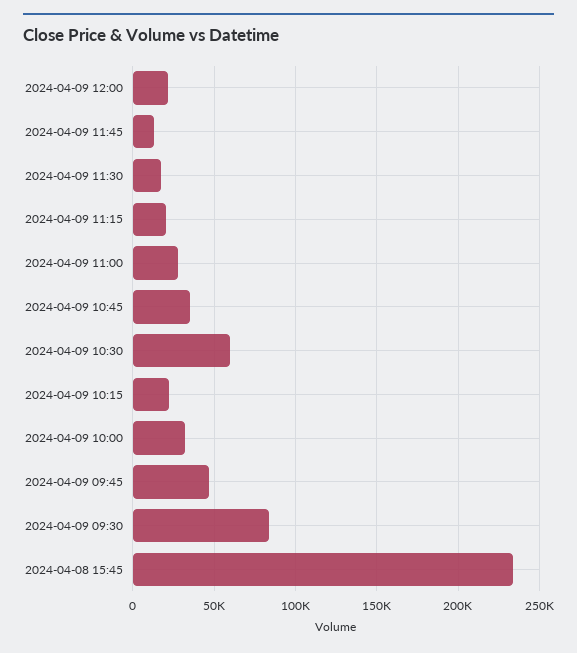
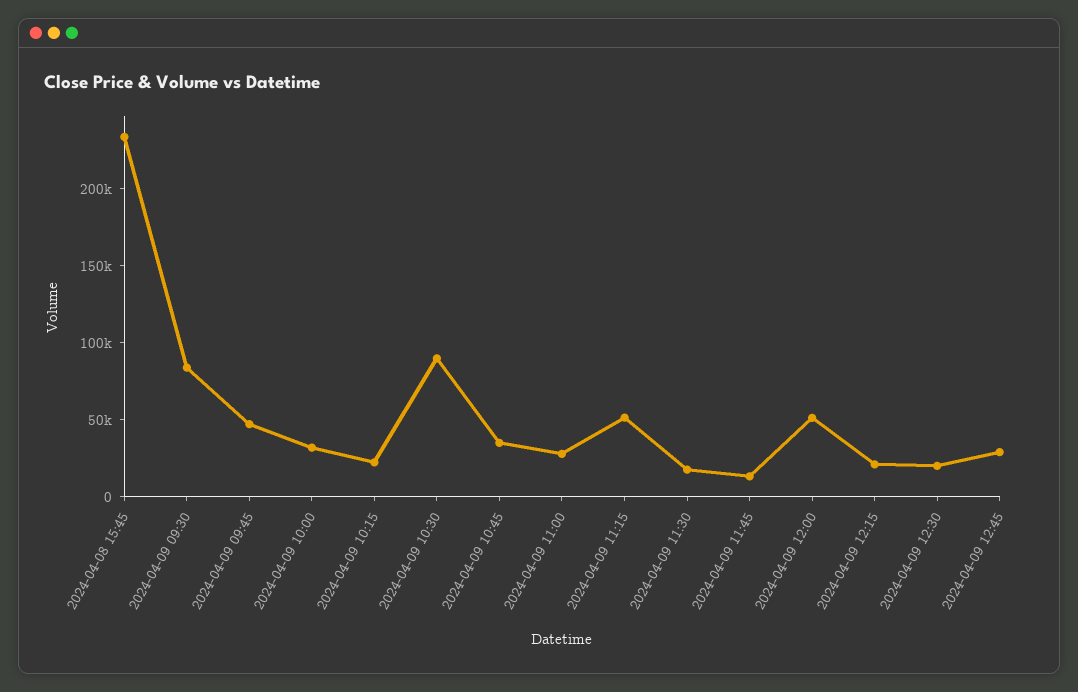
2024-04-09 12:00: 20000 -> 50000
2024-04-09 11:15: 20000 -> 50000
2024-04-09 10:30: 60000 -> 90000
2024-04-09 12:15: none -> 20000
2024-04-09 12:30: none -> 20000
2024-04-09 12:45: none -> 30000

